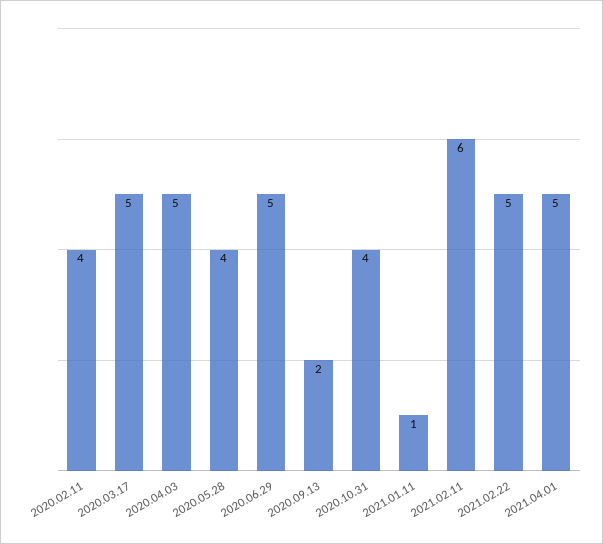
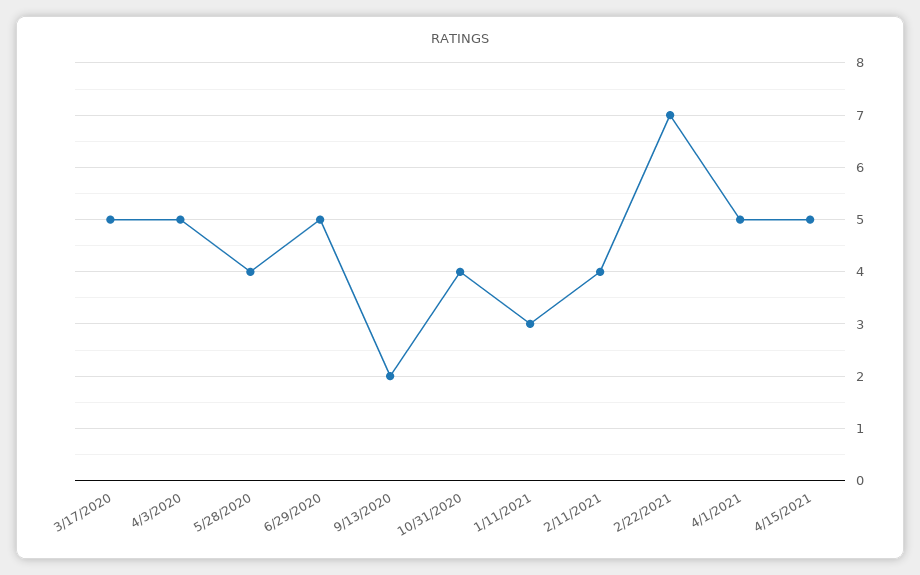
2020.02.11: 4 -> none
2021.01.11: 1 -> 3
2021.02.11: 6 -> 4
2021.02.22: 5 -> 7
4/15/2021: none -> 5

